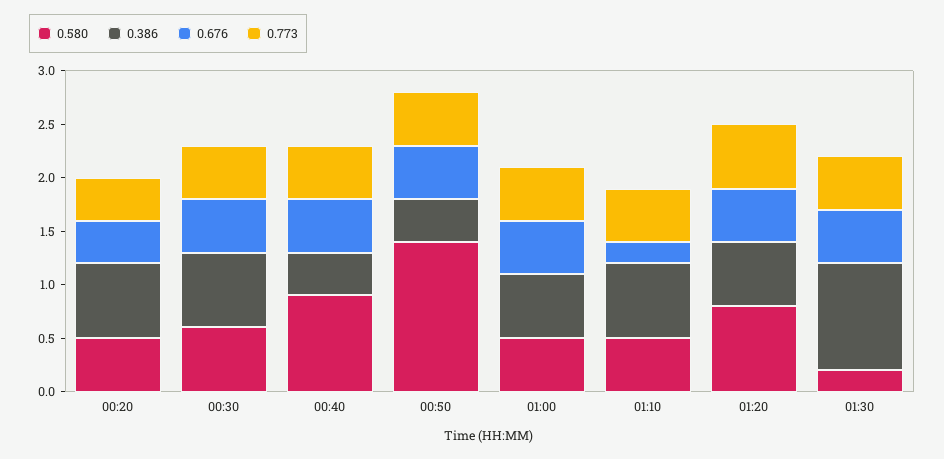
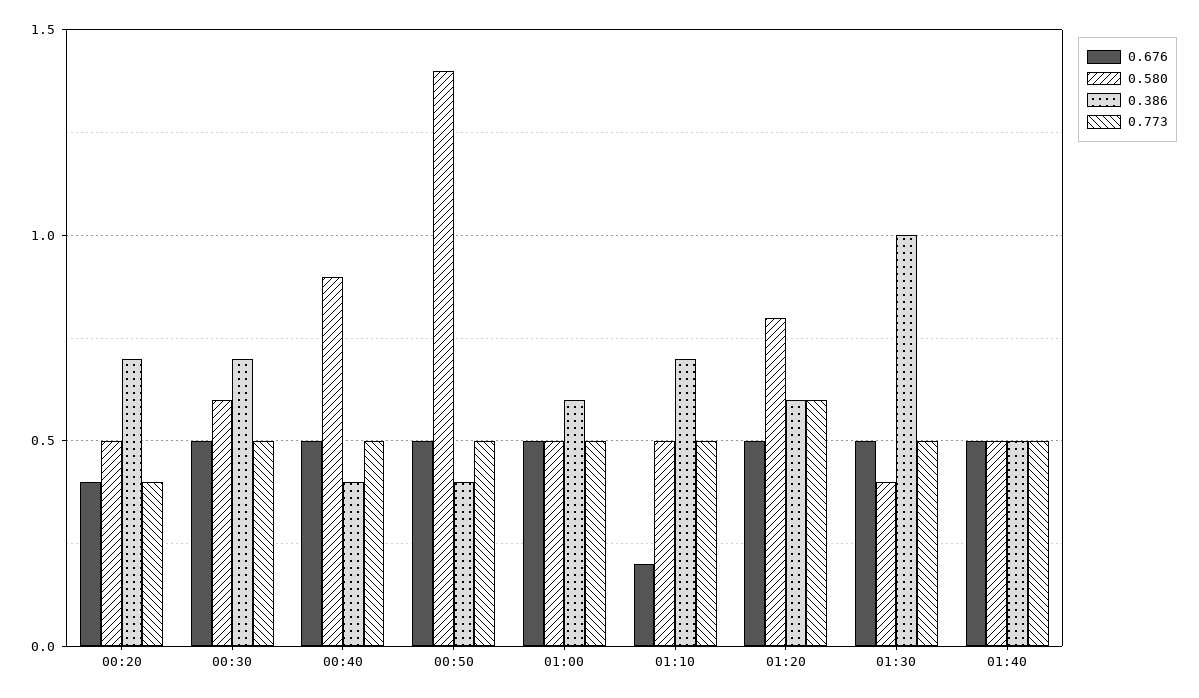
0.580, 01:30: 0.2 -> 0.4
0.676, 01:40: none -> 0.5
0.580, 01:40: none -> 0.5
0.386, 01:40: none -> 0.5
0.773, 01:40: none -> 0.5

